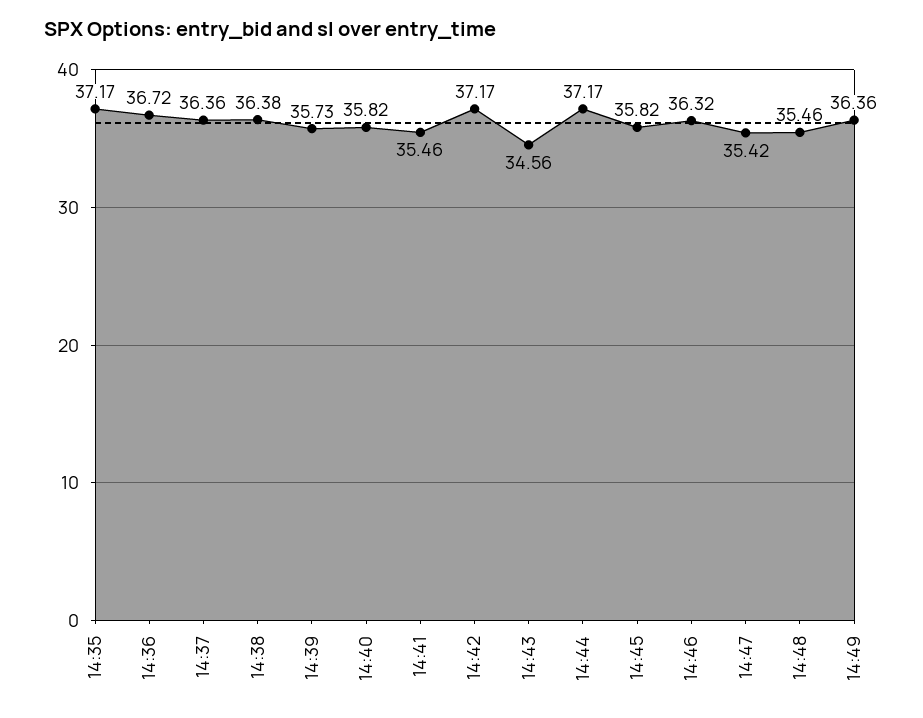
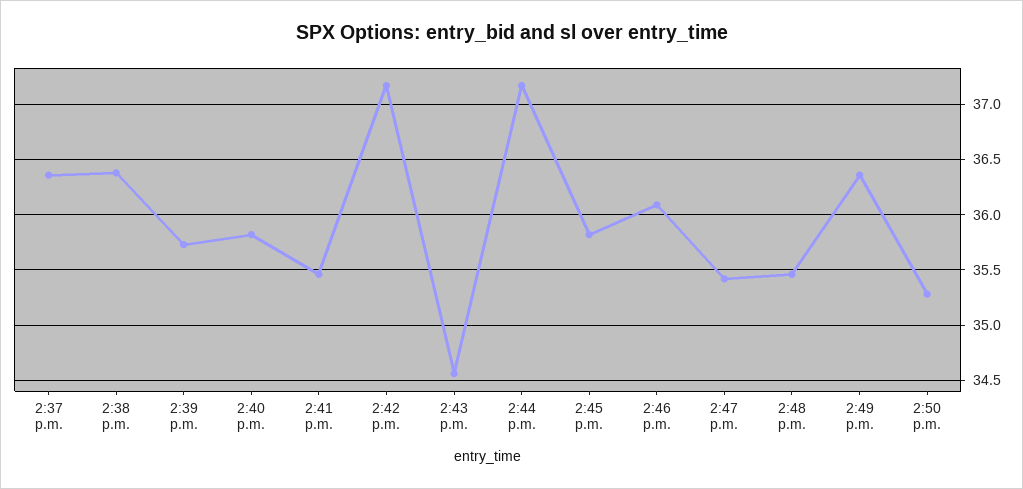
14:35: 37.17 -> none
14:36: 36.72 -> none
14:46: 36.32 -> 36.1
2:50 p.m.: none -> 35.3

